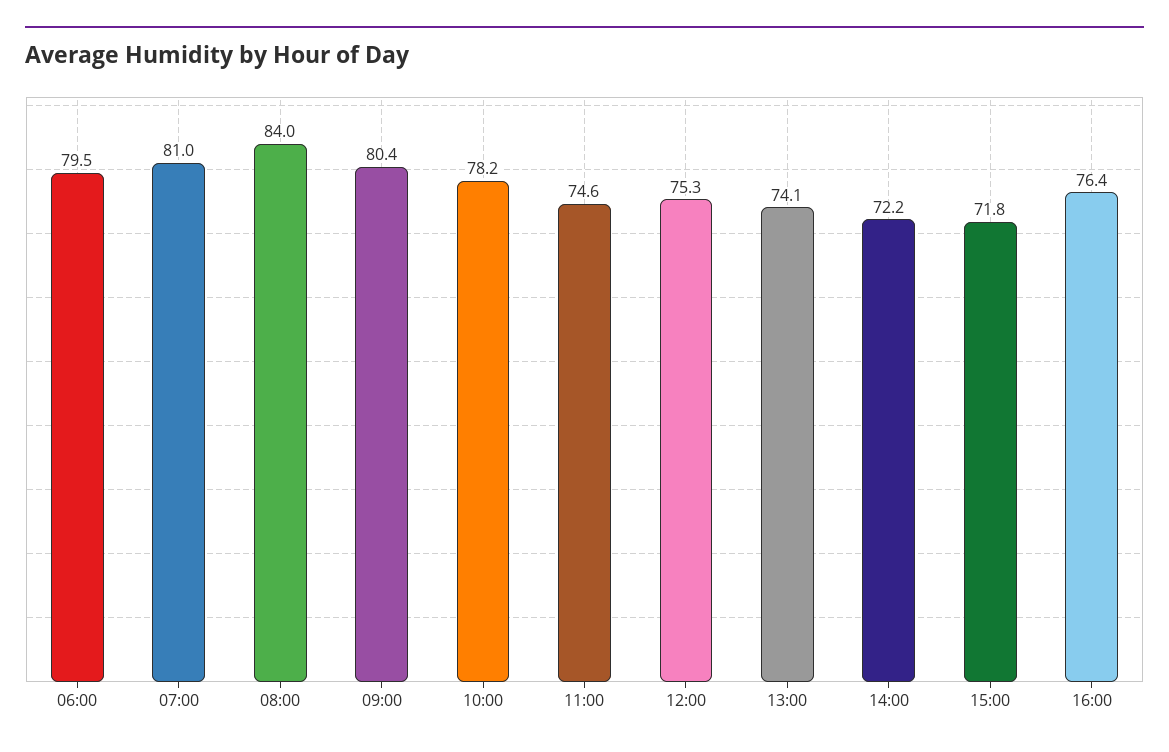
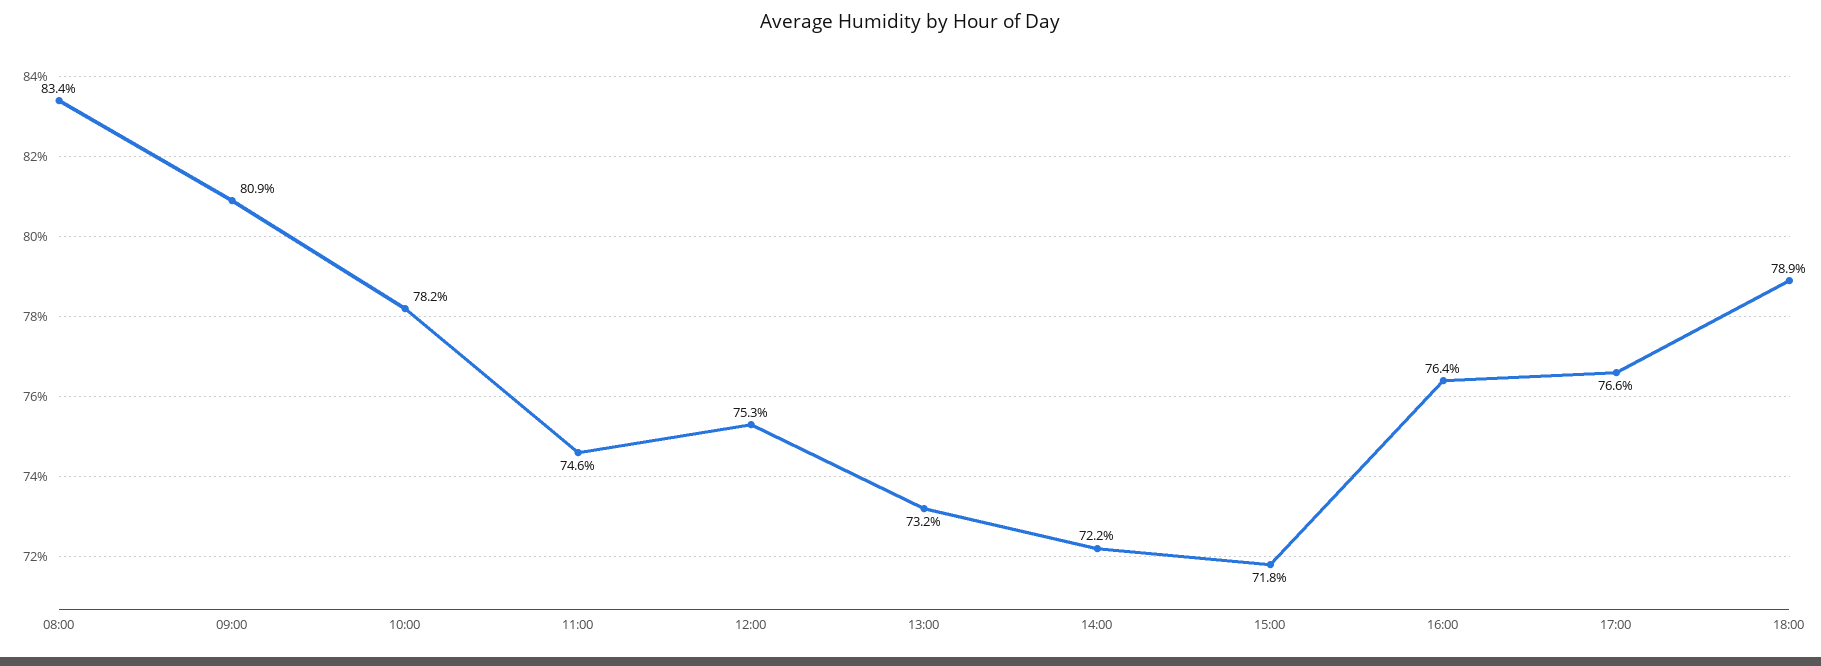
06:00: 79.5 -> none
07:00: 81 -> none
08:00: 84 -> 83.4
09:00: 80.4 -> 80.9
13:00: 74.1 -> 73.2
17:00: none -> 76.6
18:00: none -> 78.9

